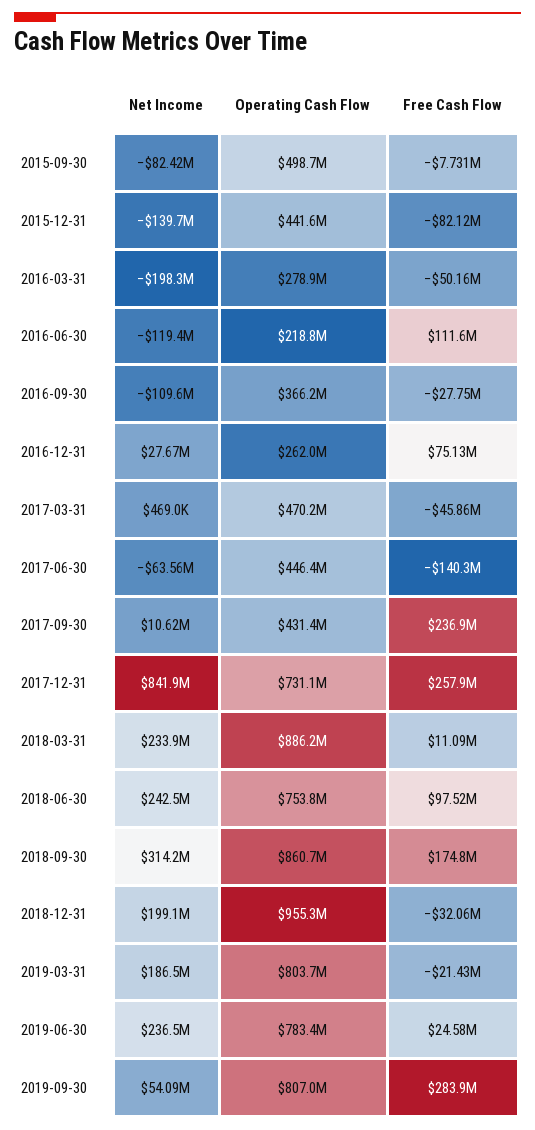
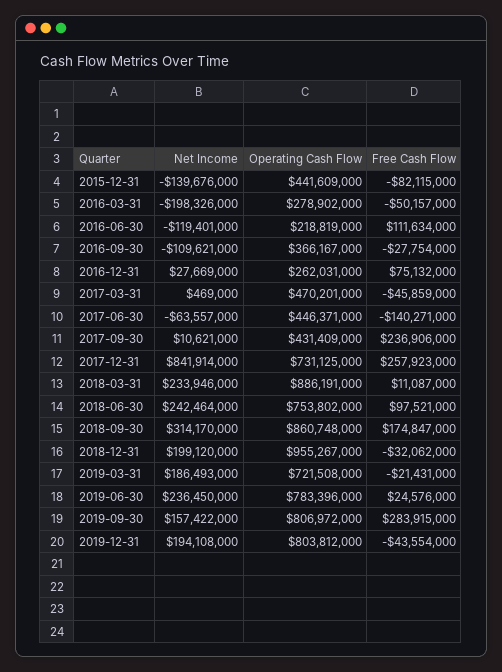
Net Income, 2015-09-30: -82420000 -> none
Operating Cash Flow, 2015-09-30: 498700000 -> none
Free Cash Flow, 2015-09-30: -7731000 -> none
Operating Cash Flow, 2019-03-31: 803700000 -> 721508000
Net Income, 2019-09-30: 54090000 -> 157422000
Net Income, 2019-12-31: none -> 194108000
Operating Cash Flow, 2019-12-31: none -> 803812000
Free Cash Flow, 2019-12-31: none -> -43554000

